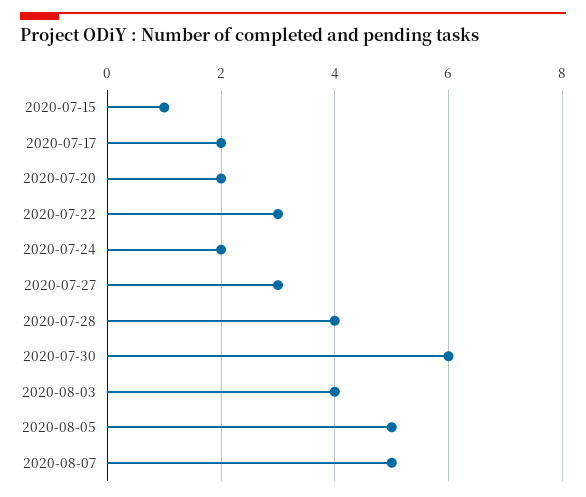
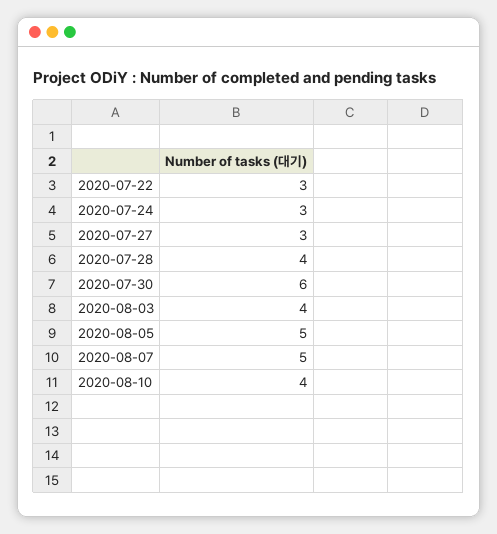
2020-07-15: 1 -> none
2020-07-17: 2 -> none
2020-07-20: 2 -> none
2020-07-24: 2 -> 3
2020-08-10: none -> 4

